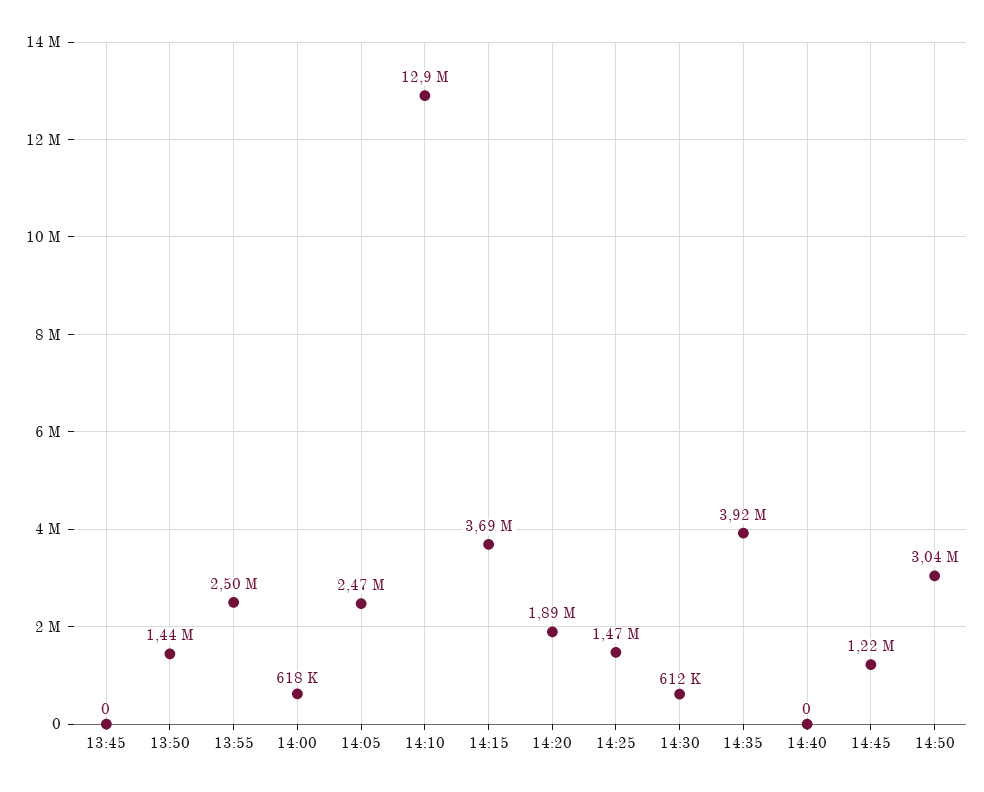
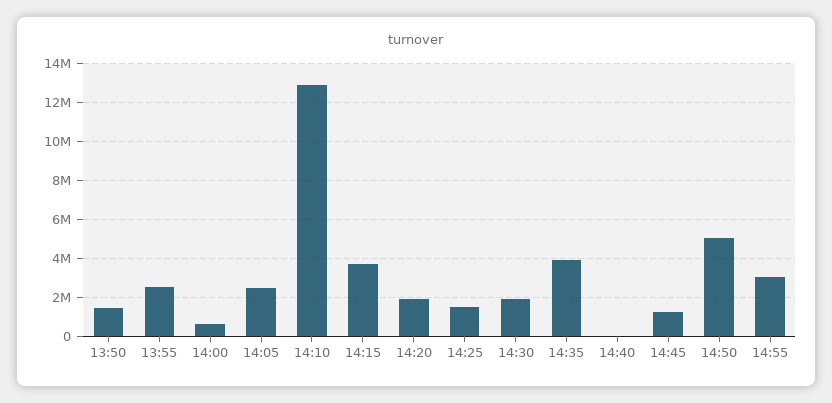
13:45: 0 -> none
14:30: 612000 -> 2000000
14:50: 3040000 -> 5000000
14:55: none -> 3000000

